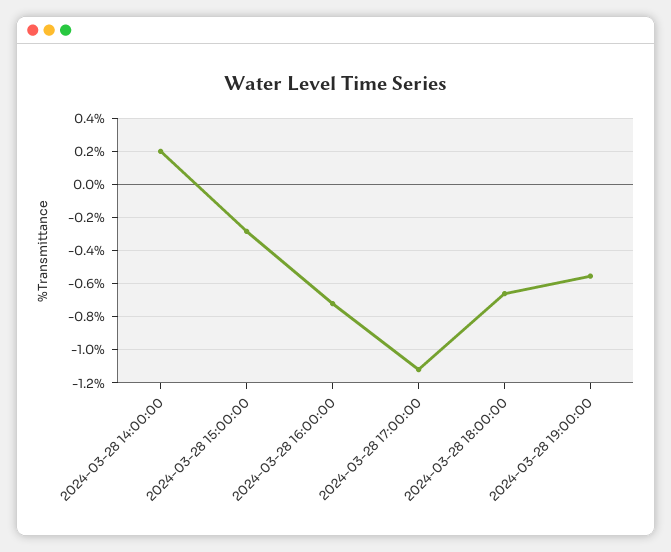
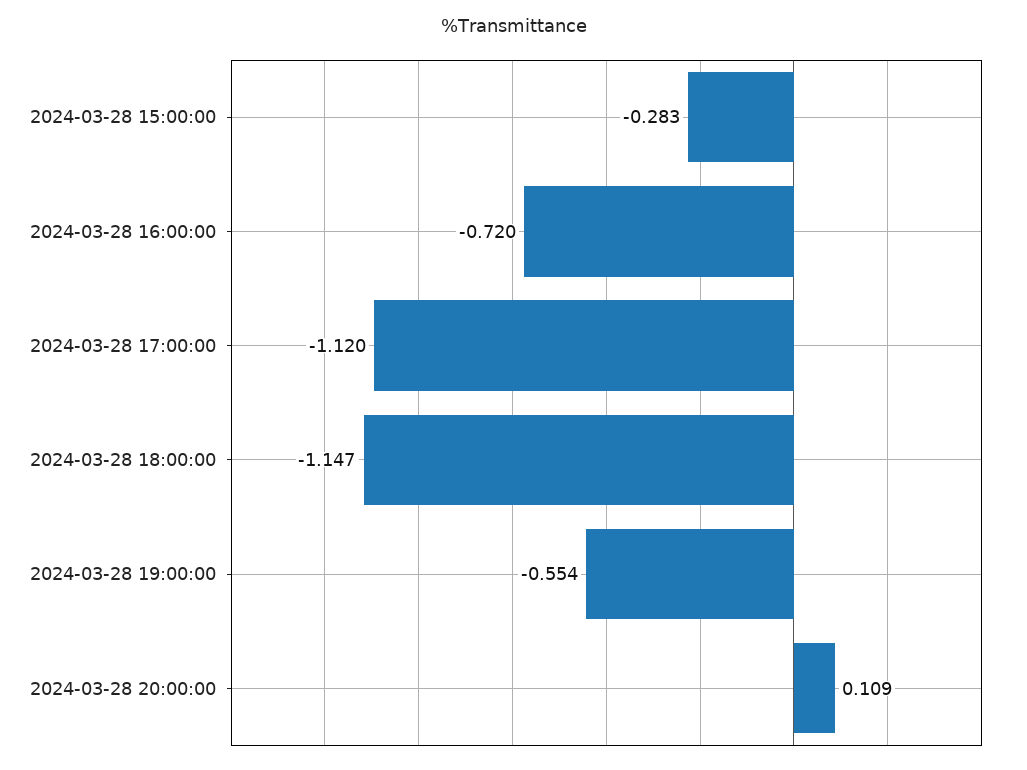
2024-03-28 14:00:00: 0.2 -> none
2024-03-28 18:00:00: -0.65 -> -1.147
2024-03-28 20:00:00: none -> 0.109

